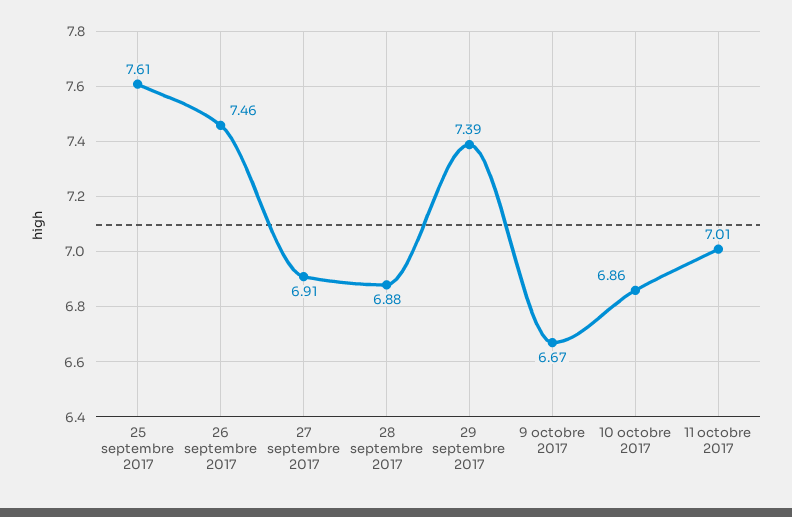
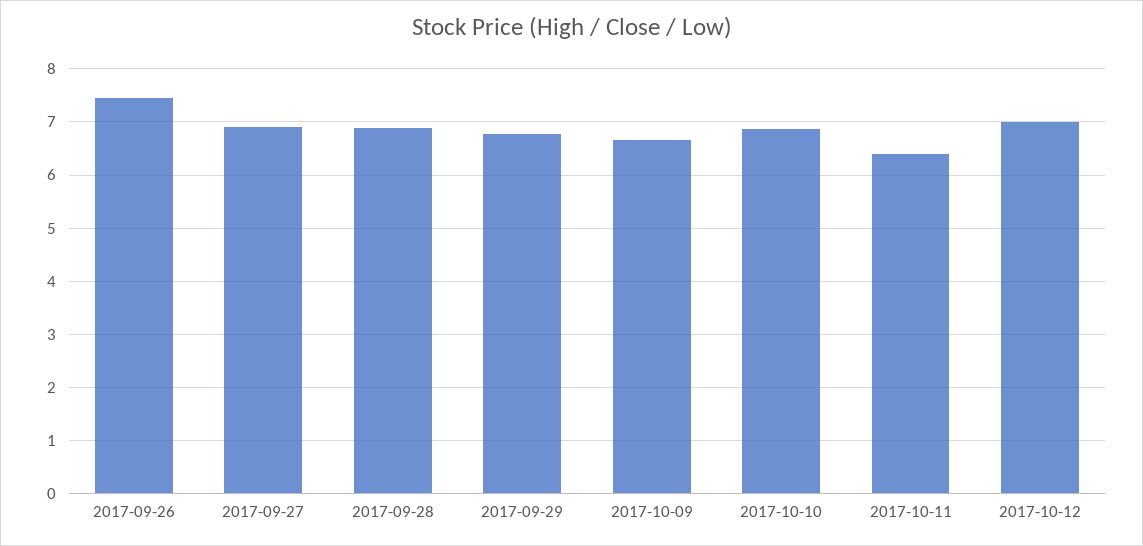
25 septembre 2017: 7.61 -> none
29 septembre 2017: 7.39 -> 6.8
11 octobre 2017: 7.01 -> 6.4
2017-10-12: none -> 7

